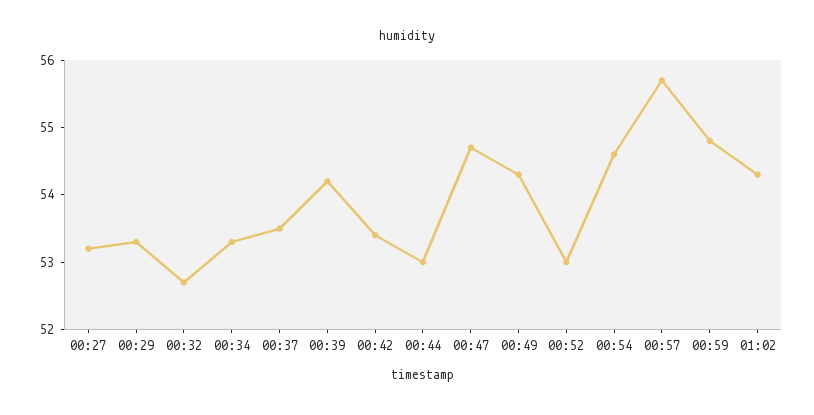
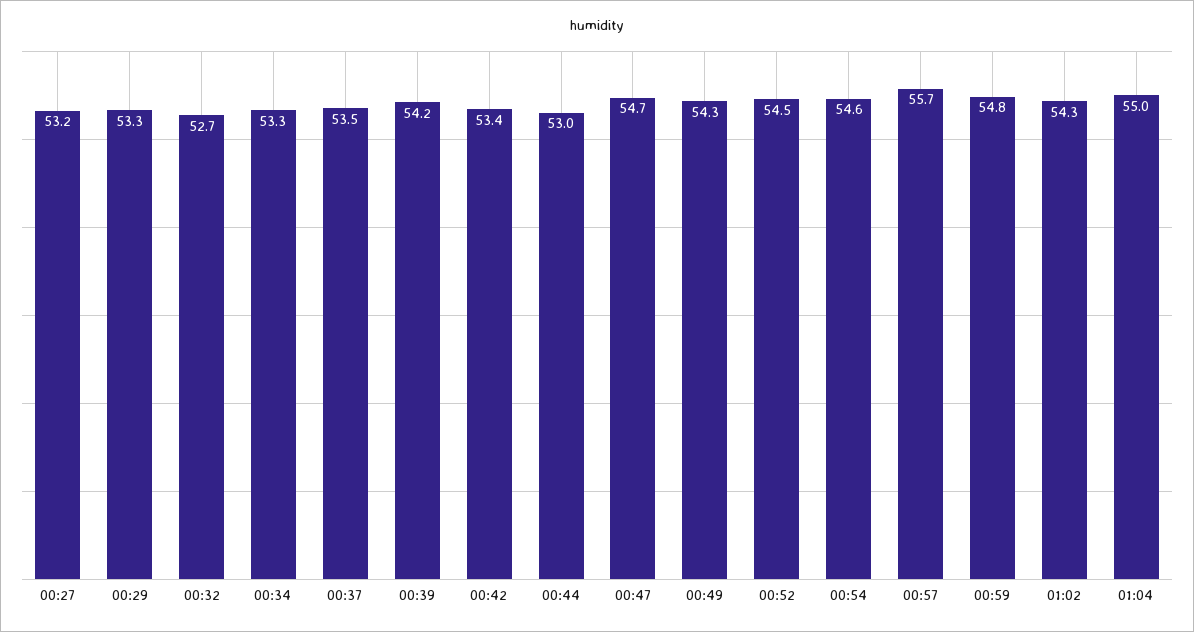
00:52: 53 -> 54.5
01:04: none -> 55

